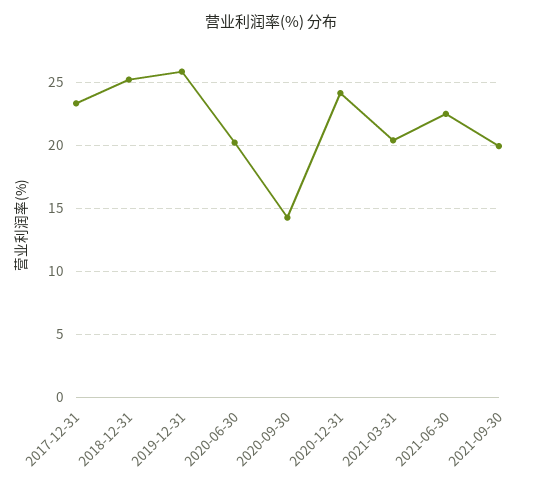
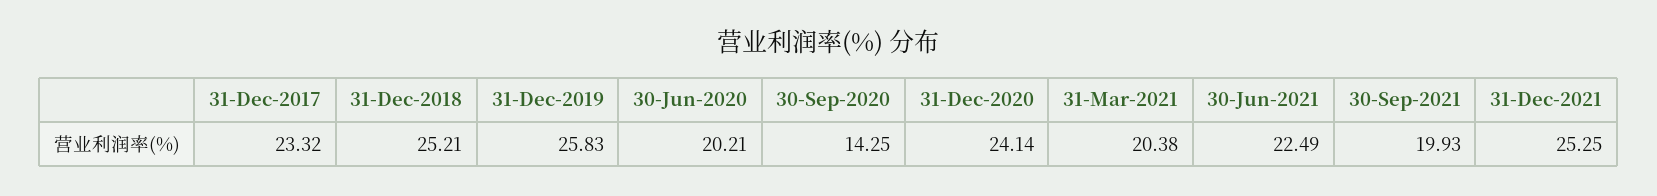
31-Dec-2021: none -> 25.25

